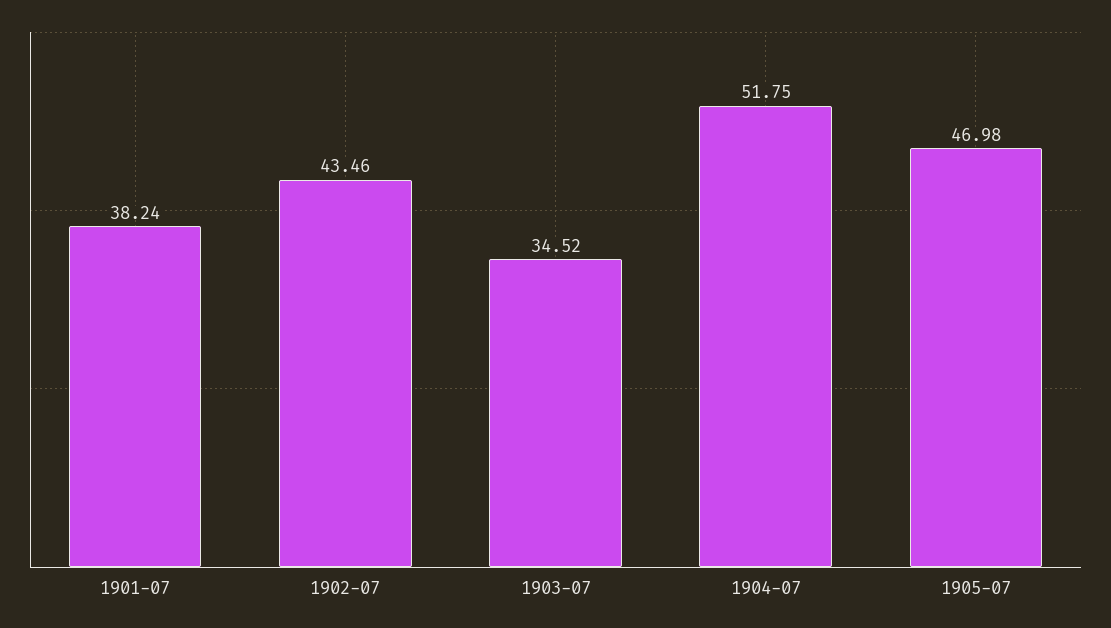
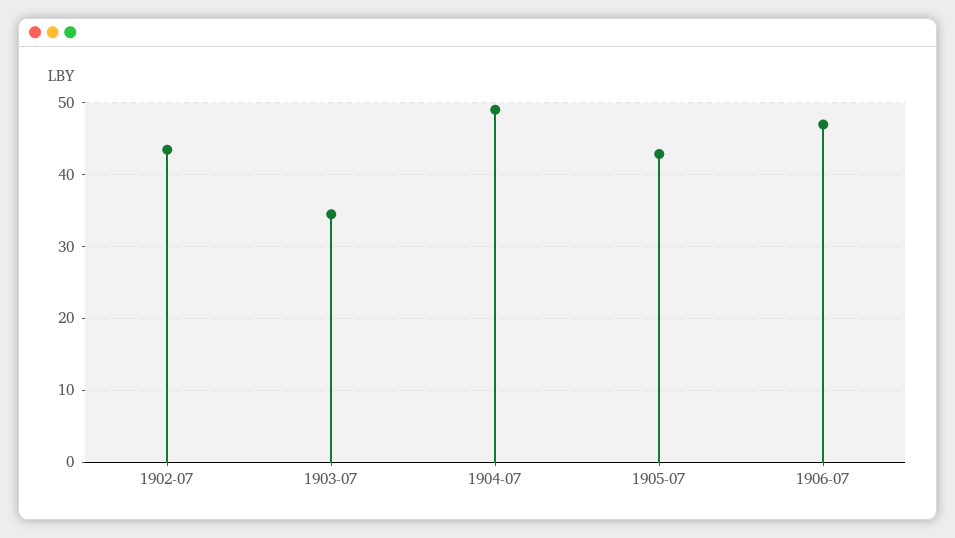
1901-07: 38.24 -> none
1904-07: 51.75 -> 49
1905-07: 46.98 -> 43
1906-07: none -> 47

